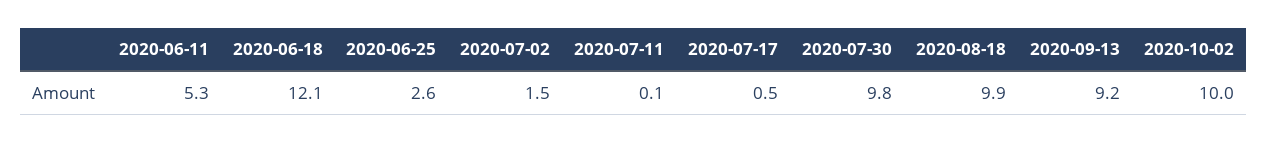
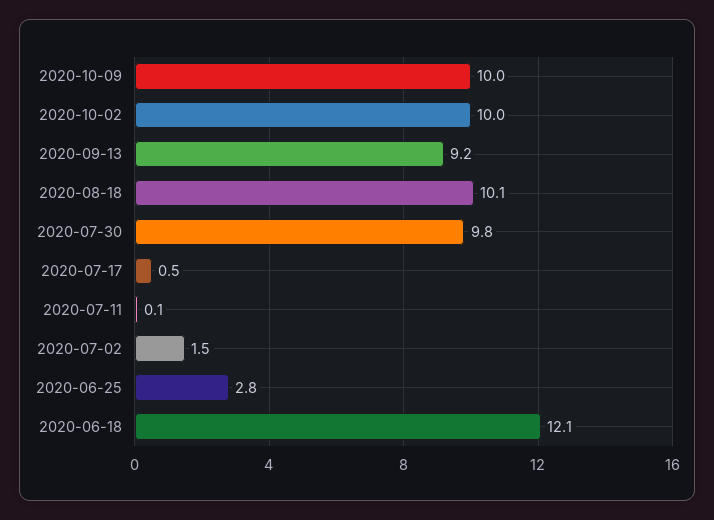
2020-06-11: 5.3 -> none
2020-06-25: 2.6 -> 2.8
2020-08-18: 9.9 -> 10.1
2020-10-09: none -> 10

